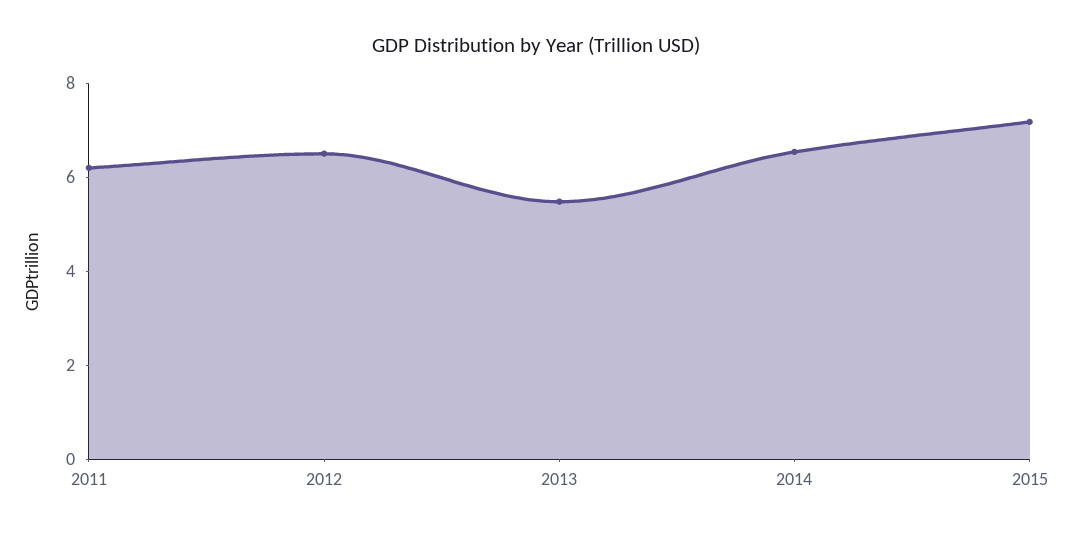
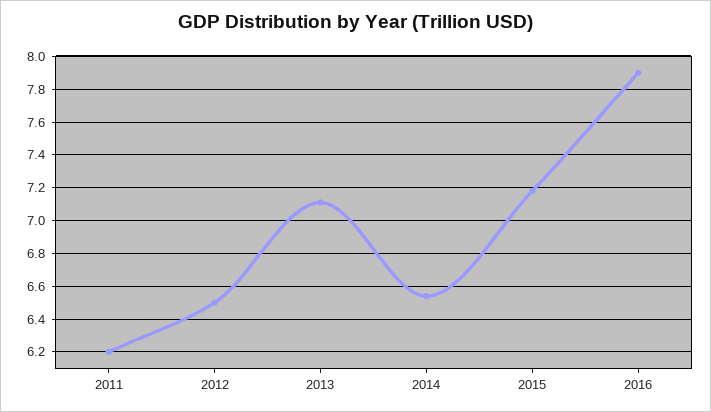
2013: 5.5 -> 7.1
2016: none -> 7.9

